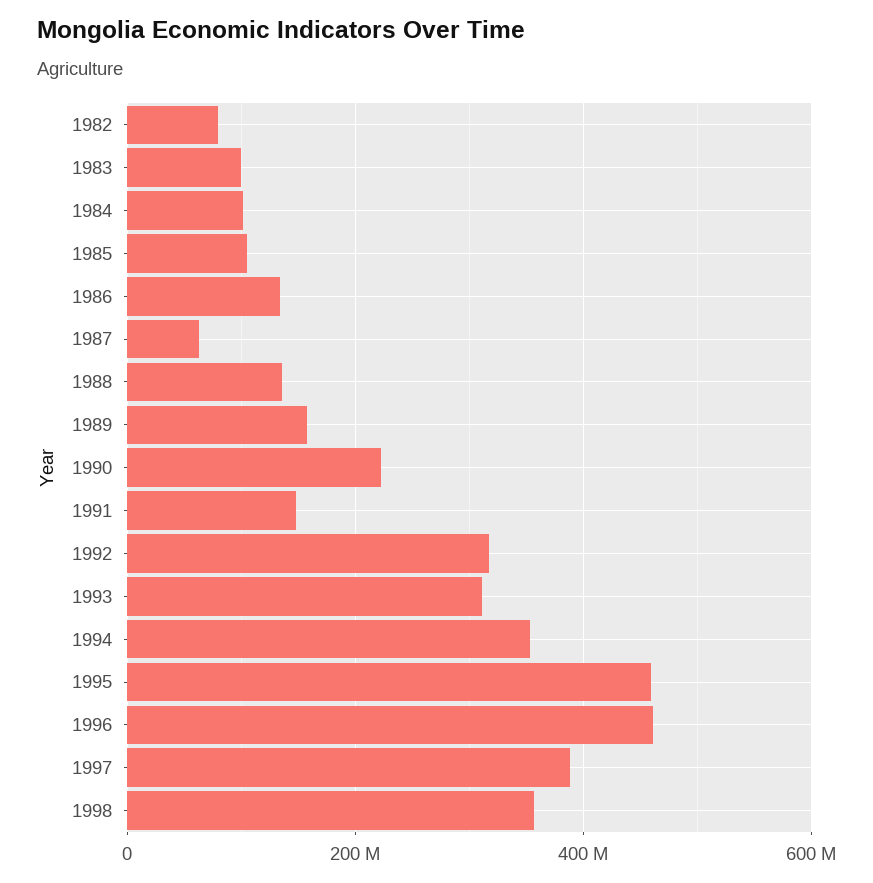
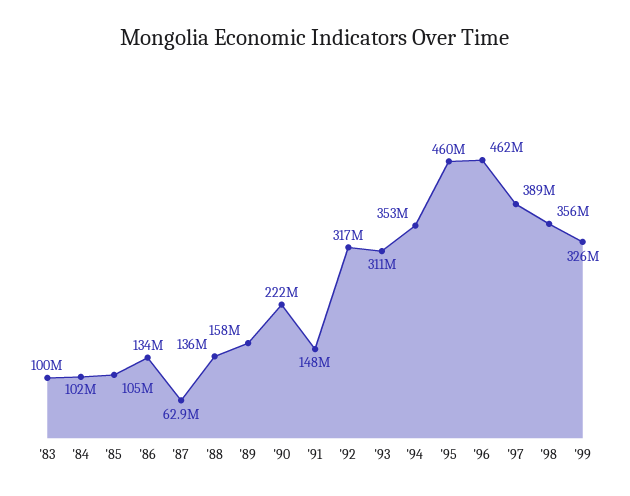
1982: 80000000 -> none
'99: none -> 326000000

